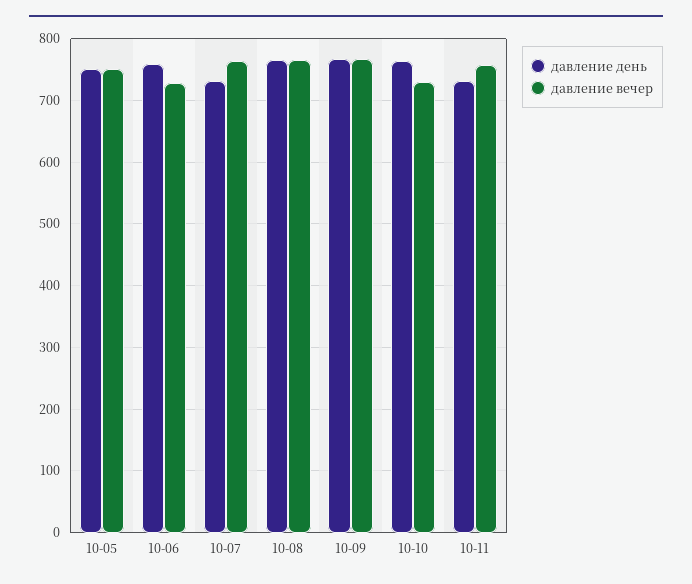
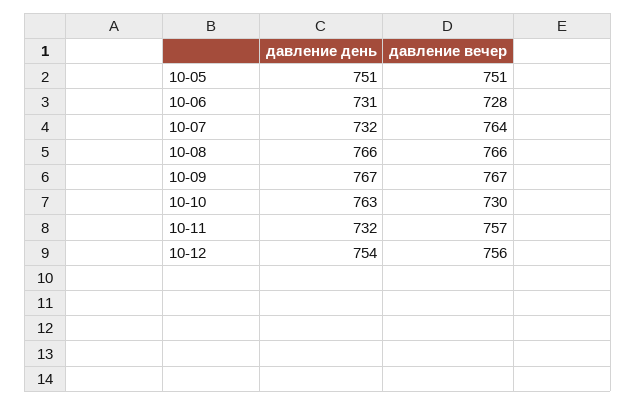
давление день, 10-06: 760 -> 731
давление день, 10-12: none -> 754
давление вечер, 10-12: none -> 756

